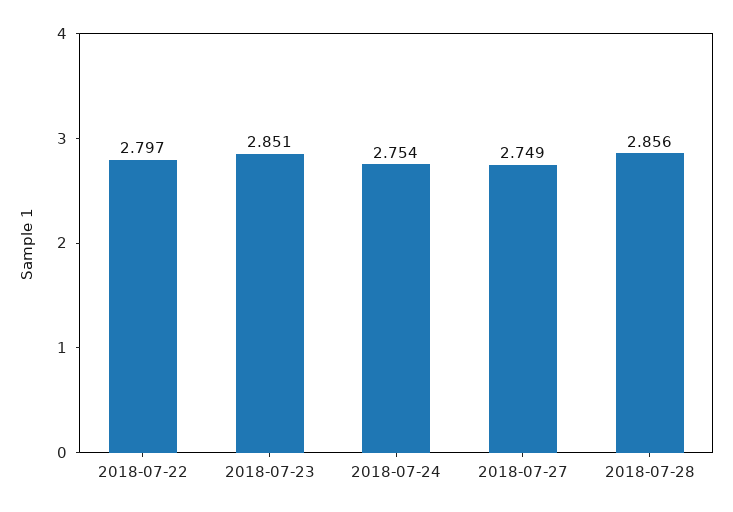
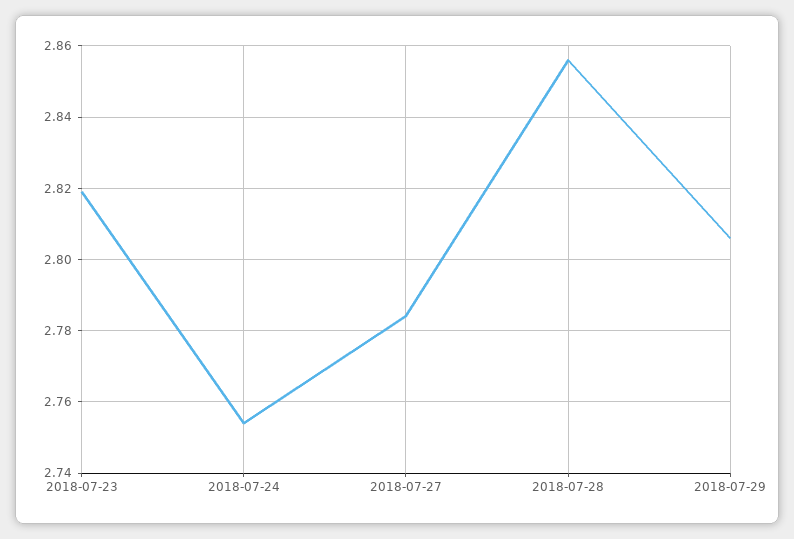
2018-07-22: 2.797 -> none
2018-07-23: 2.851 -> 2.82
2018-07-27: 2.749 -> 2.785
2018-07-29: none -> 2.805

